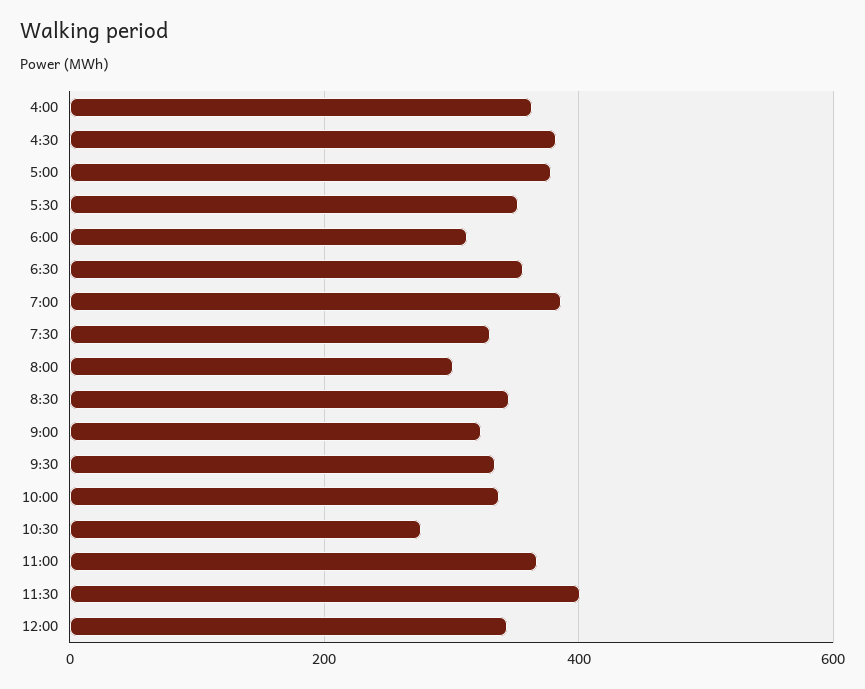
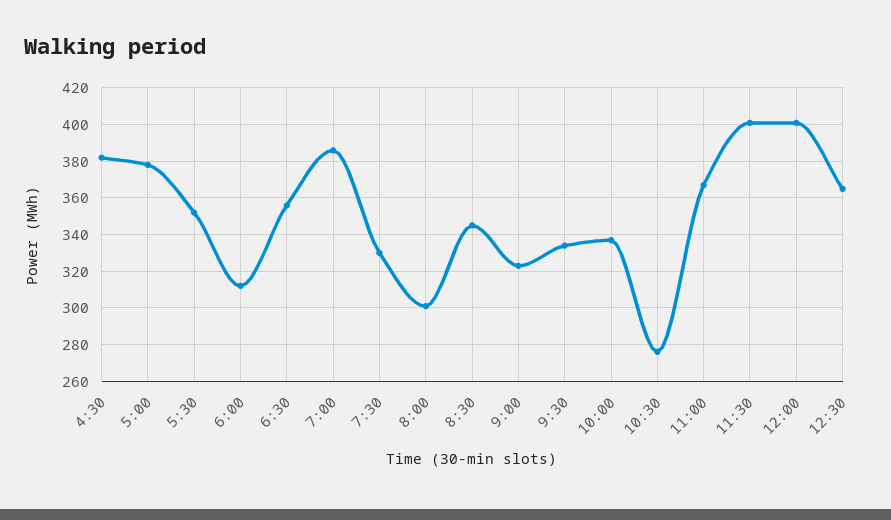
4:00: 360 -> none
12:00: 340 -> 400
12:30: none -> 365

